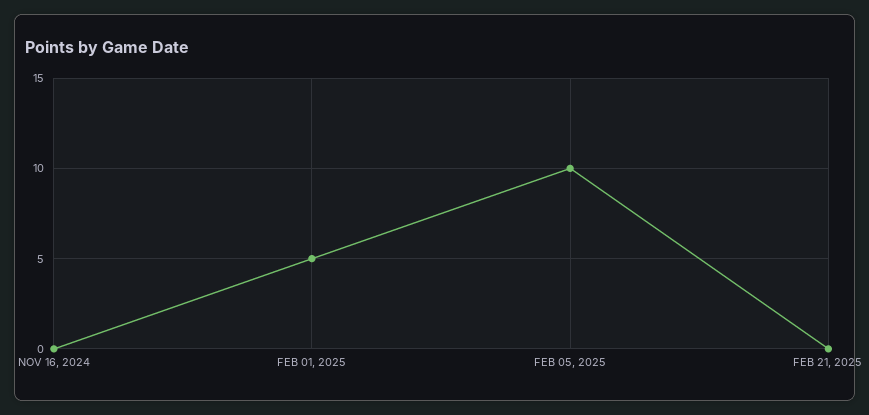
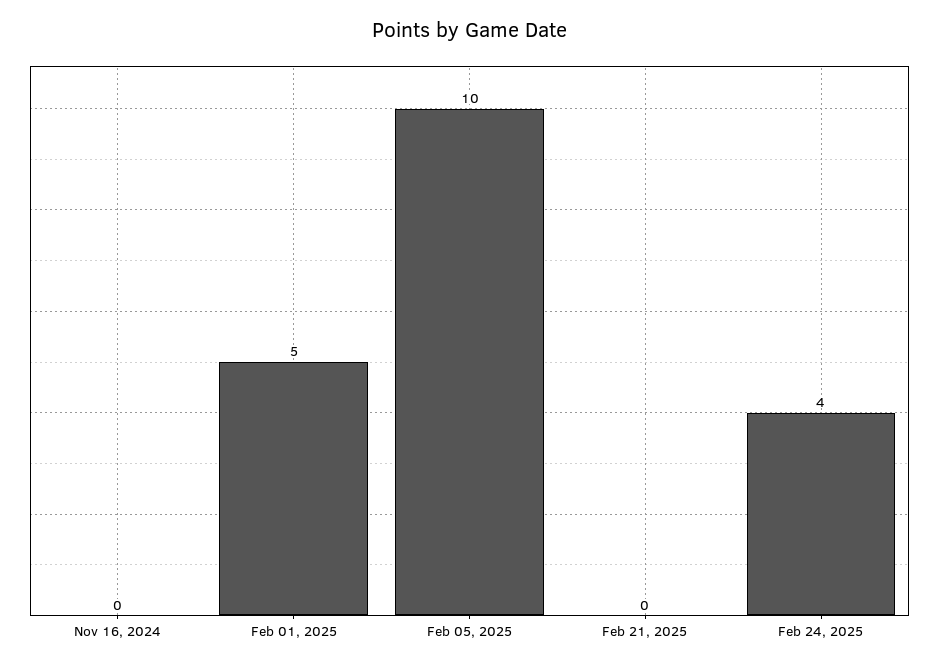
Feb 24, 2025: none -> 4

